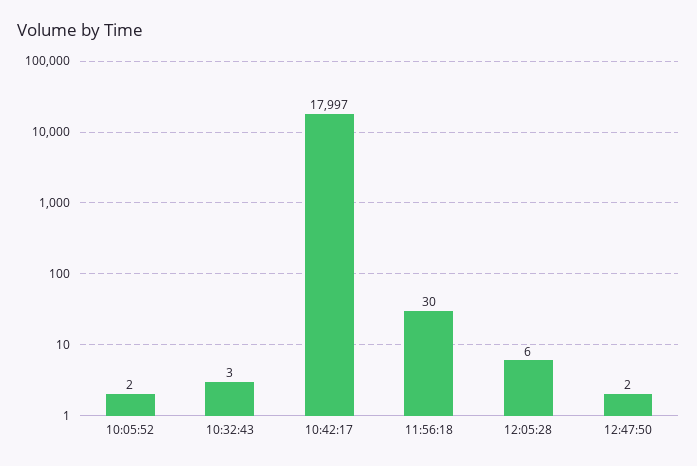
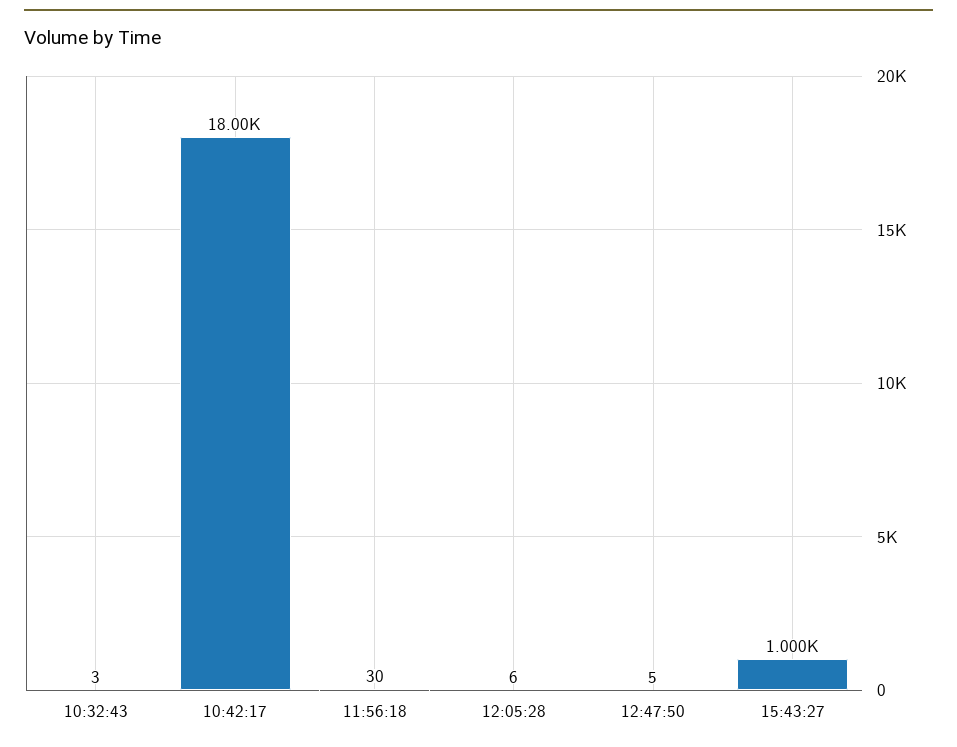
10:05:52: 2 -> none
12:47:50: 2 -> 5
15:43:27: none -> 1000

